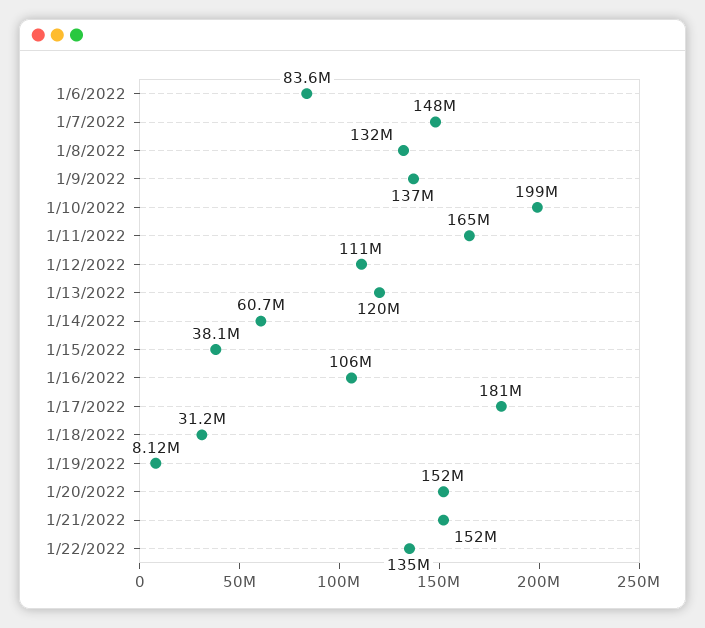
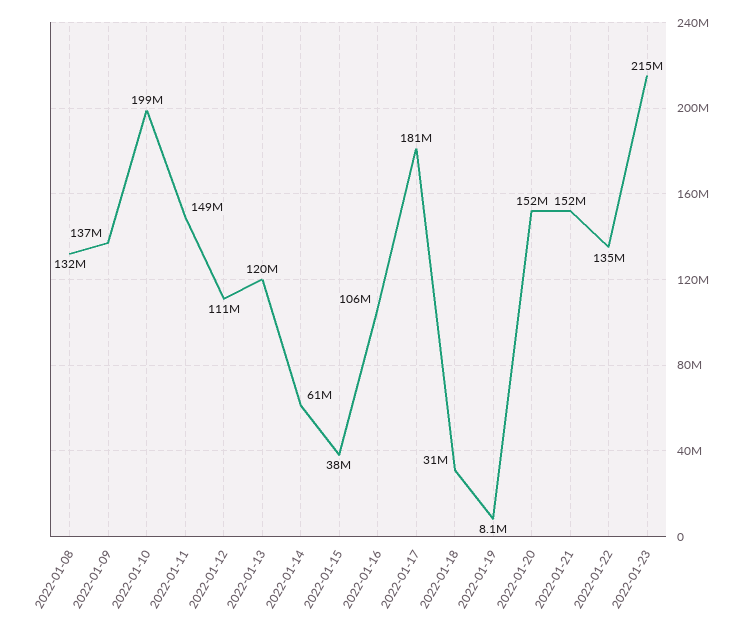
1/6/2022: 83600000 -> none
1/7/2022: 148000000 -> none
1/11/2022: 165000000 -> 149000000
2022-01-23: none -> 215000000

